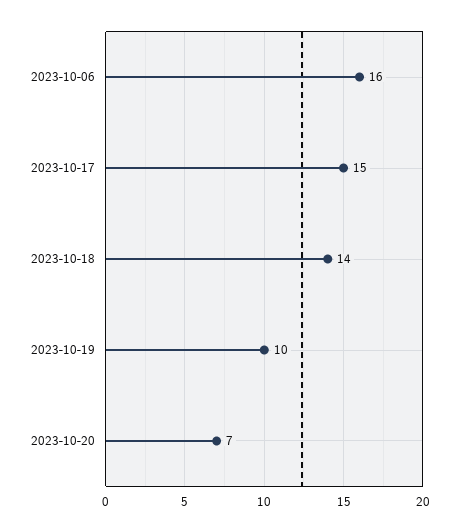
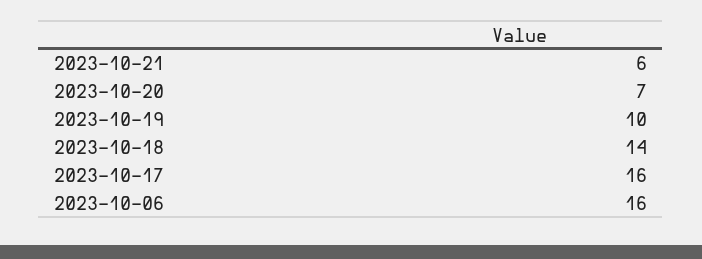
2023-10-17: 15 -> 16
2023-10-21: none -> 6

